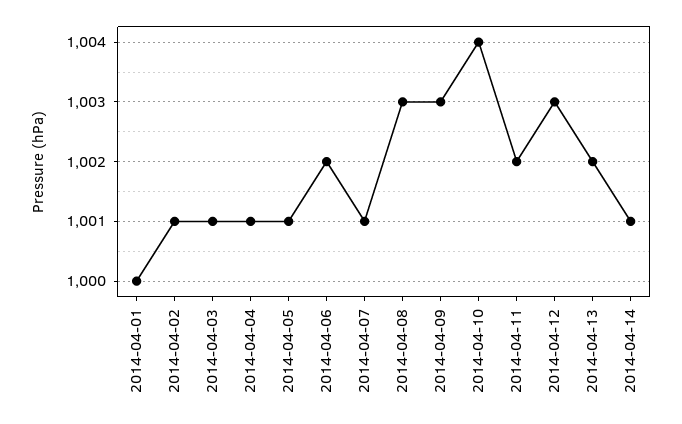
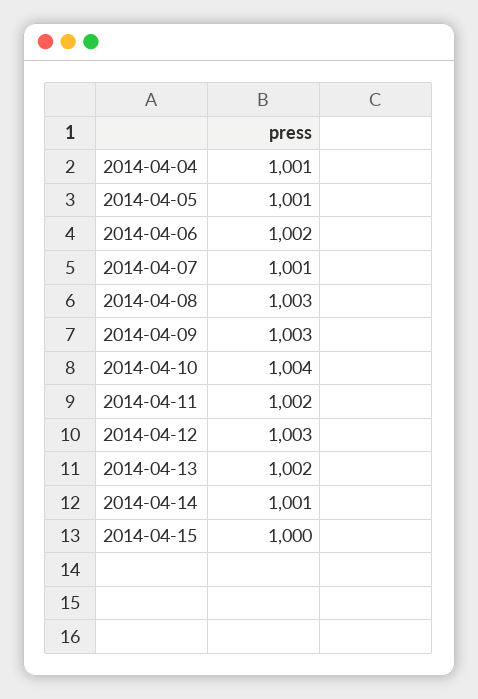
2014-04-01: 1000 -> none
2014-04-02: 1001 -> none
2014-04-03: 1001 -> none
2014-04-15: none -> 1000

